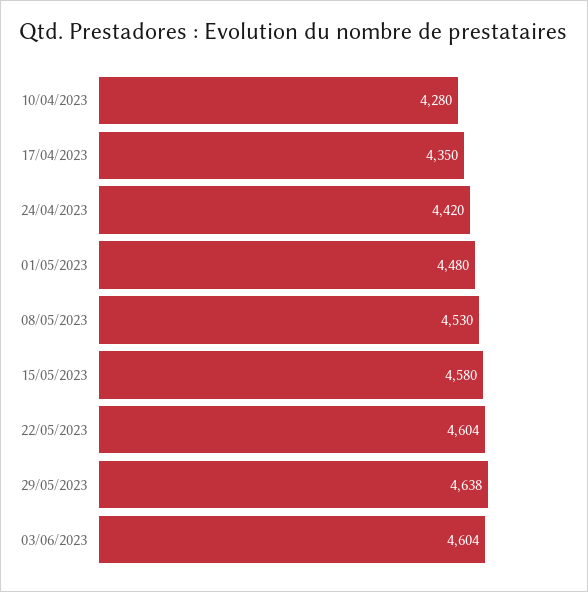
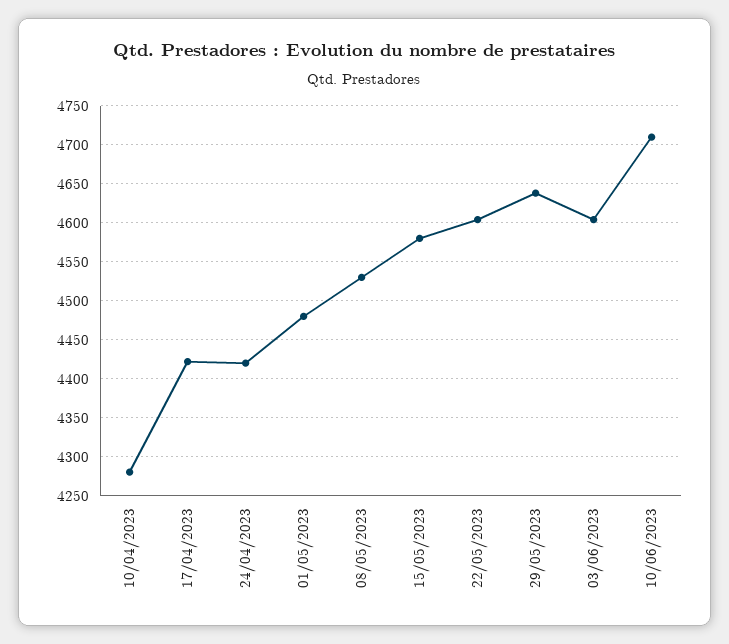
17/04/2023: 4350 -> 4420
10/06/2023: none -> 4710

